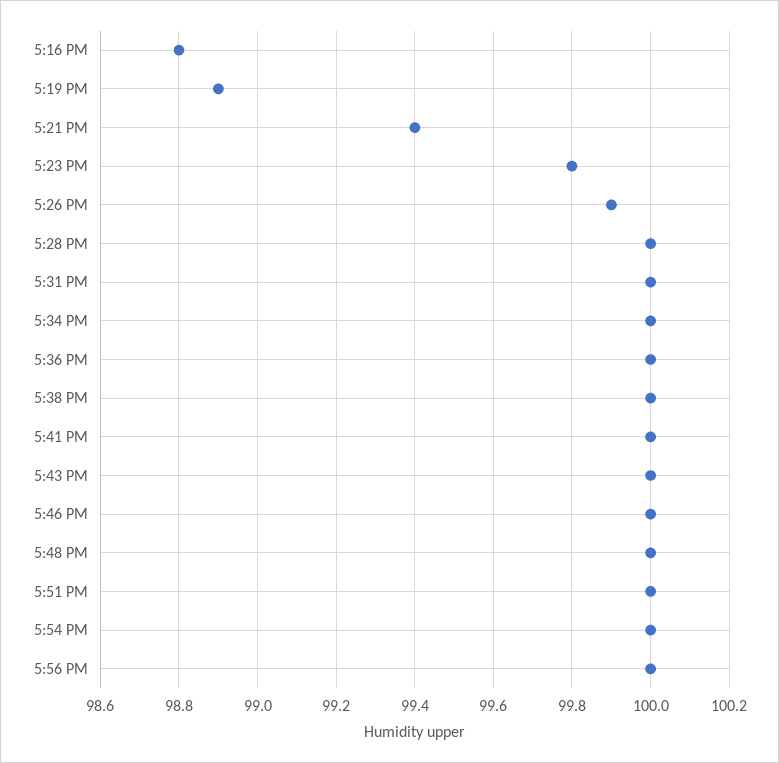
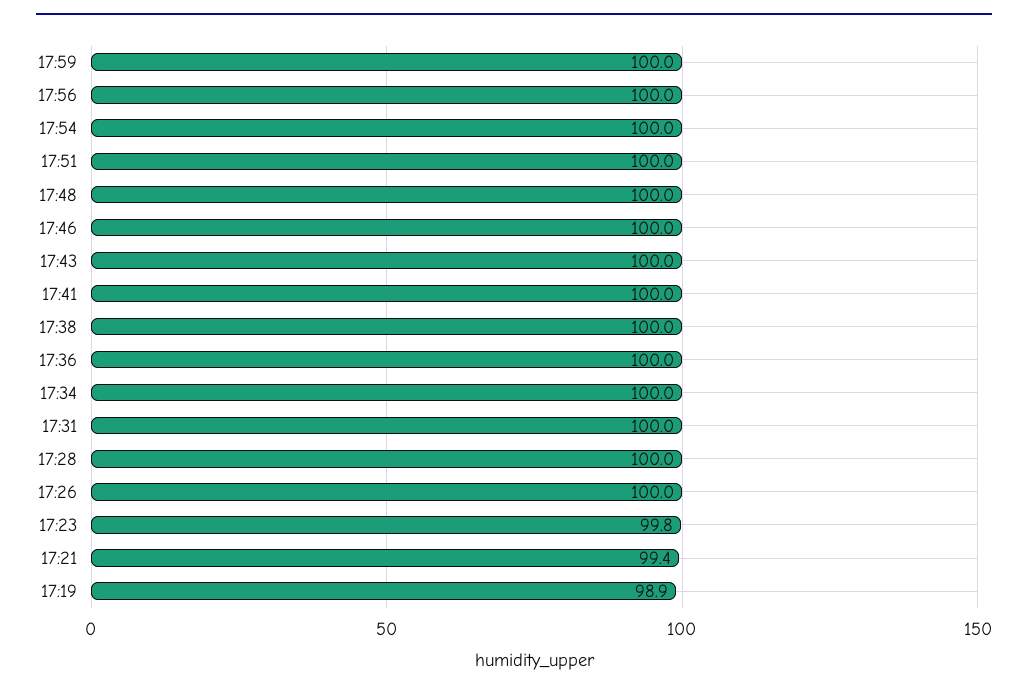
5:16 PM: 98.8 -> none
5:26 PM: 99.9 -> 100
17:59: none -> 100

